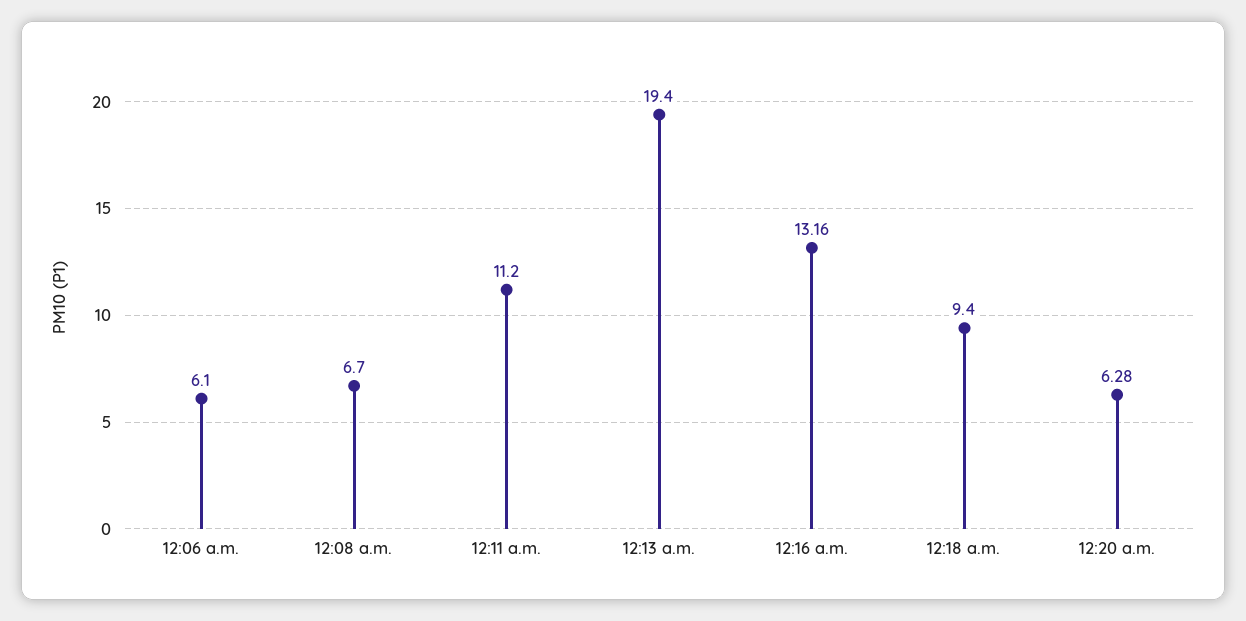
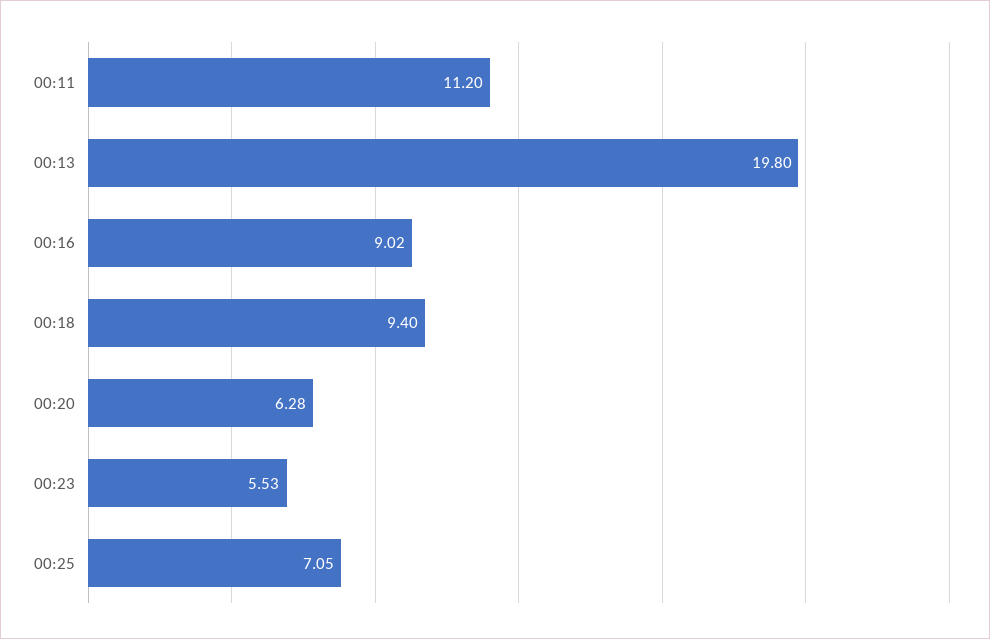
12:06 a.m.: 6.1 -> none
12:08 a.m.: 6.7 -> none
12:13 a.m.: 19.4 -> 19.8
12:16 a.m.: 13.16 -> 9.02
00:23: none -> 5.53
00:25: none -> 7.05

